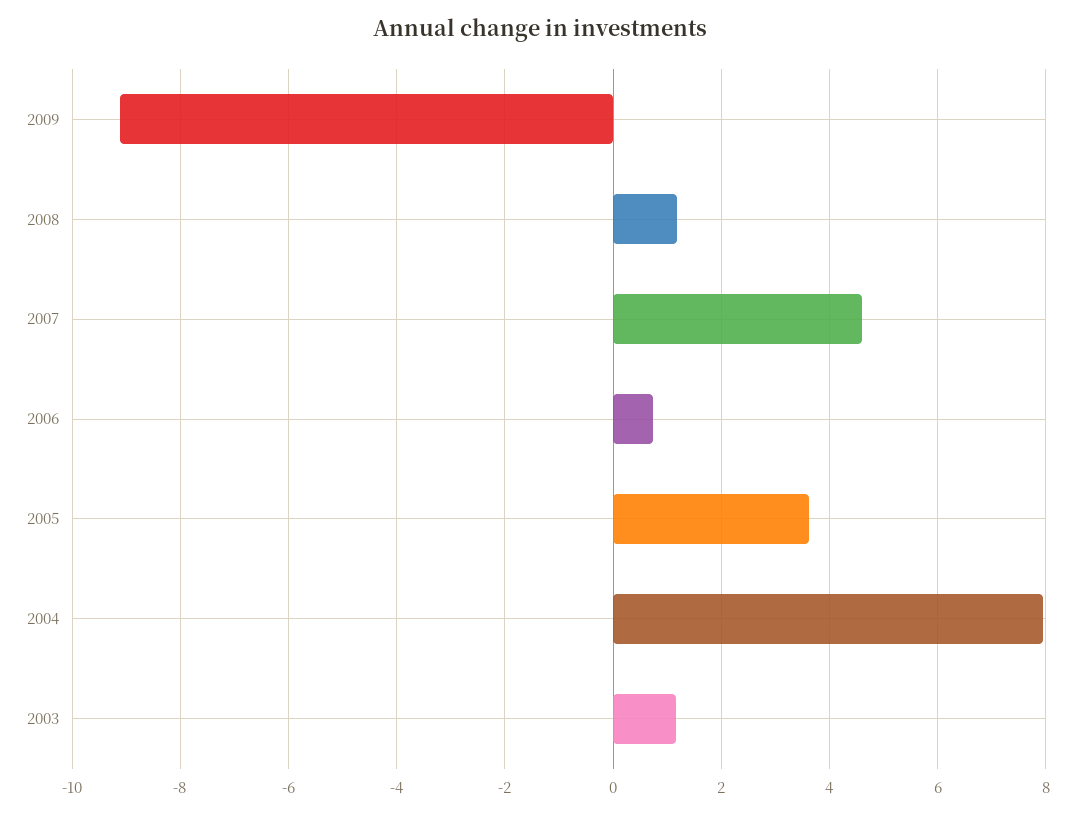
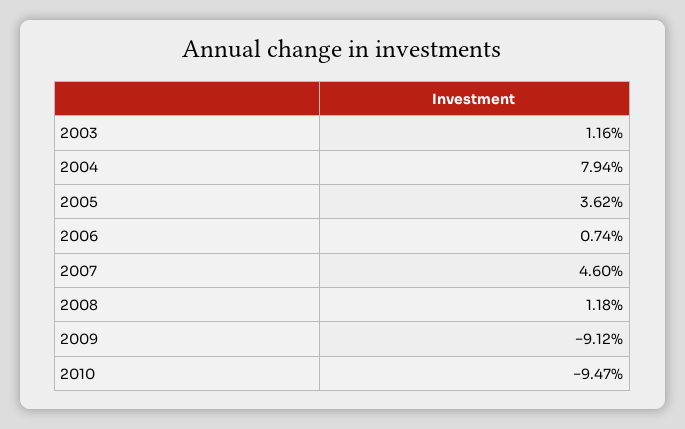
2010: none -> -9.47

